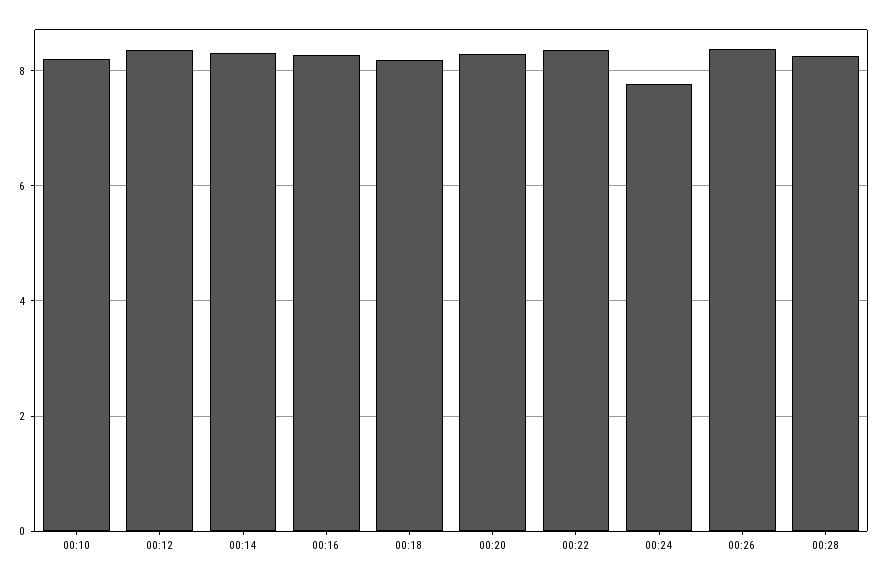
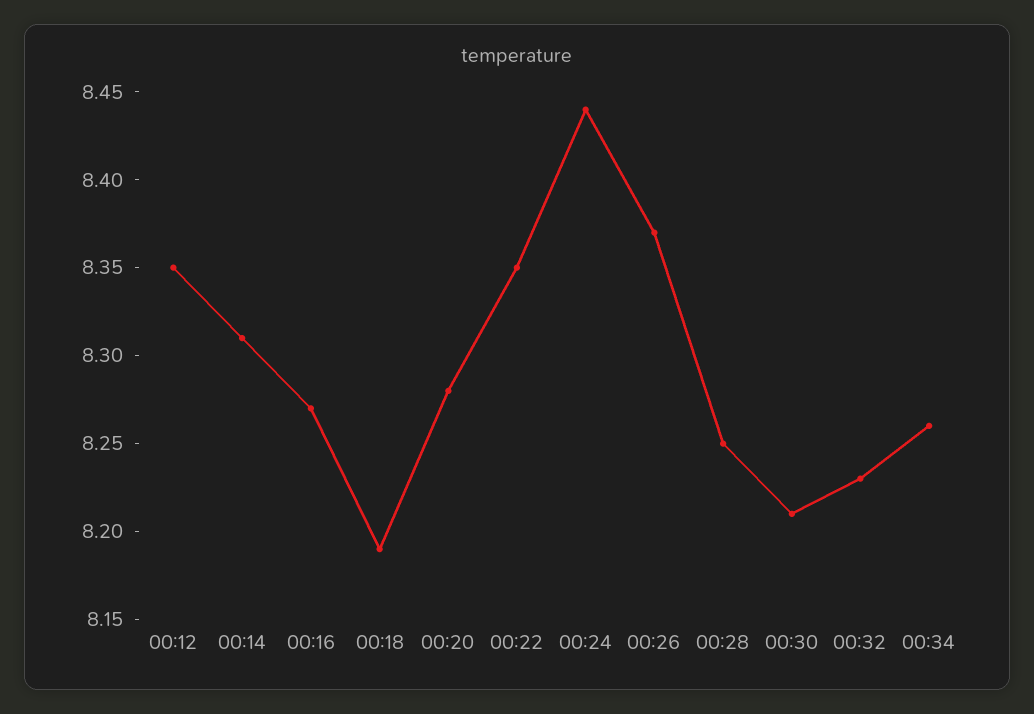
00:10: 8.2 -> none
00:24: 7.8 -> 8.44
00:30: none -> 8.21
00:32: none -> 8.23
00:34: none -> 8.26

